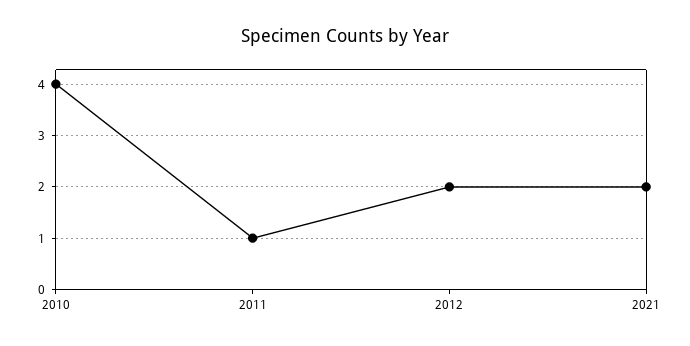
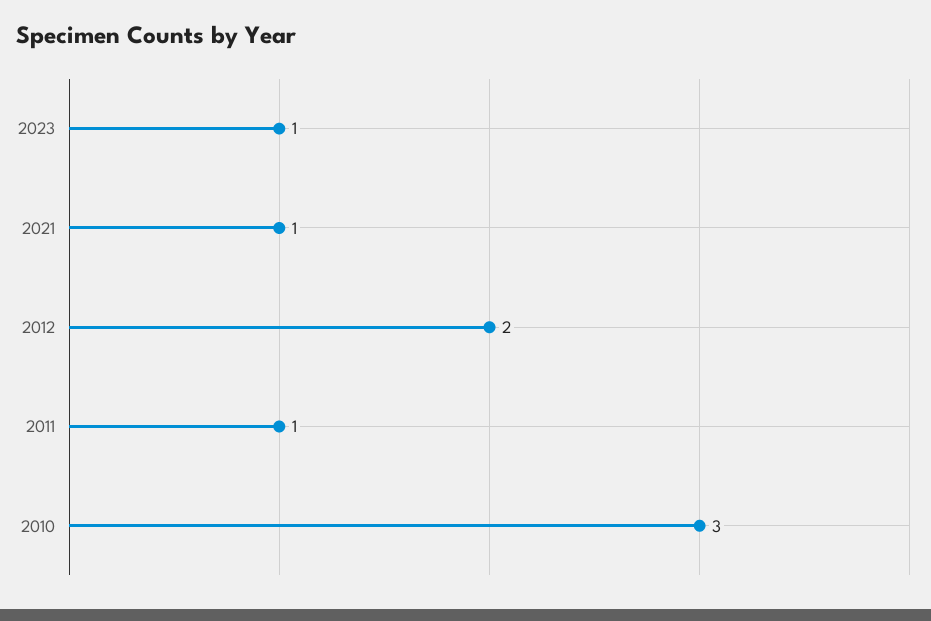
2010: 4 -> 3
2021: 2 -> 1
2023: none -> 1

